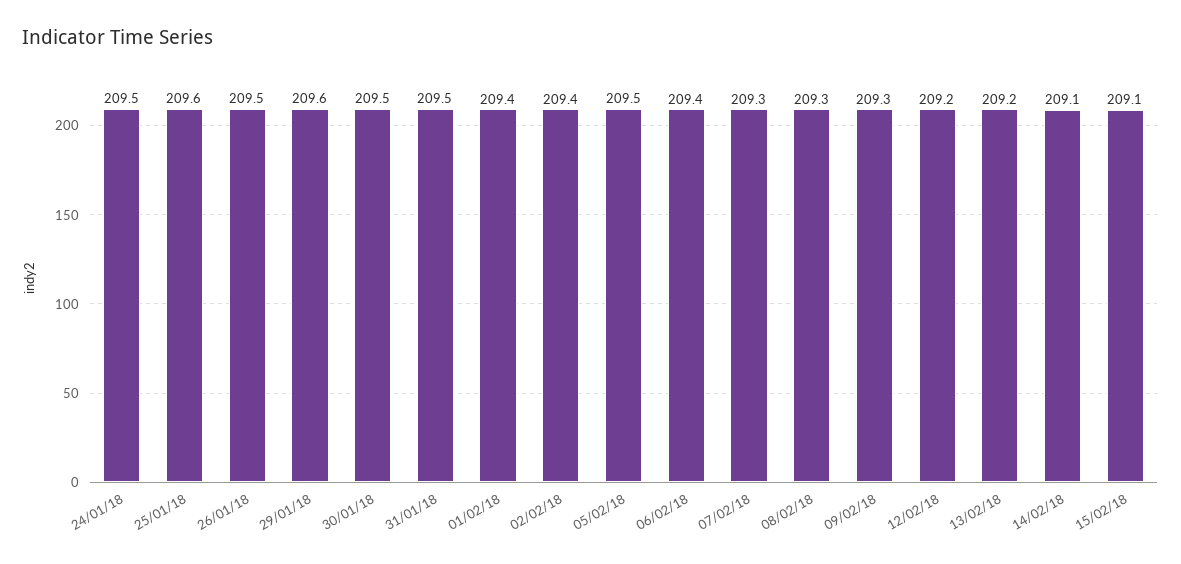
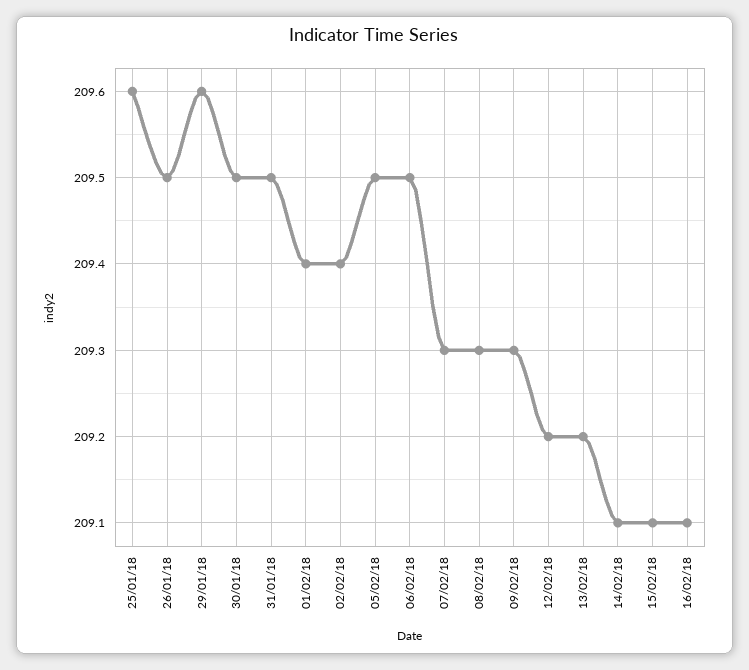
24/01/18: 209.5 -> none
06/02/18: 209.4 -> 209.5
16/02/18: none -> 209.1

